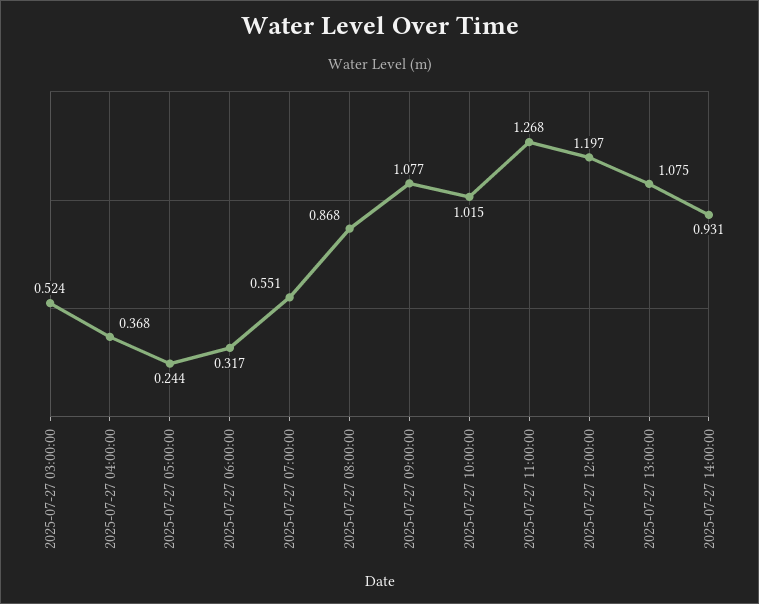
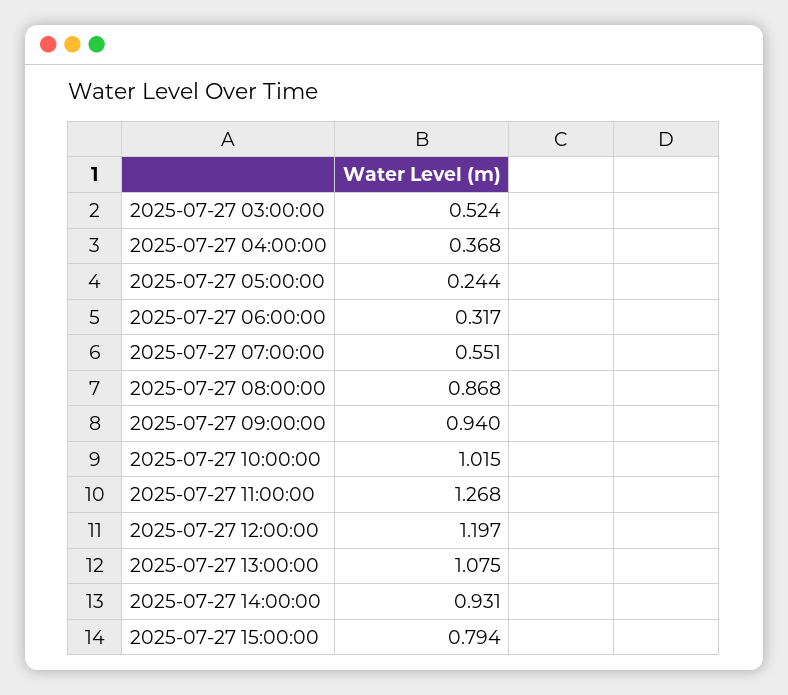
2025-07-27 09:00:00: 1.077 -> 0.94
2025-07-27 15:00:00: none -> 0.794

